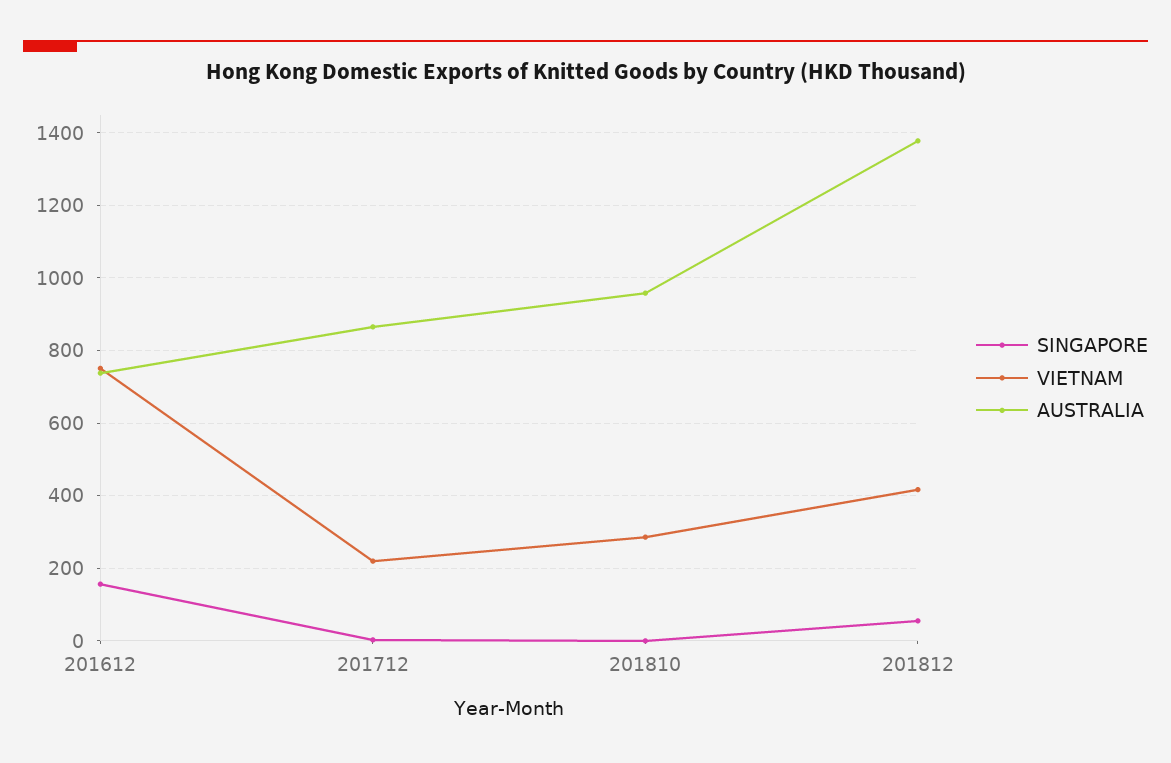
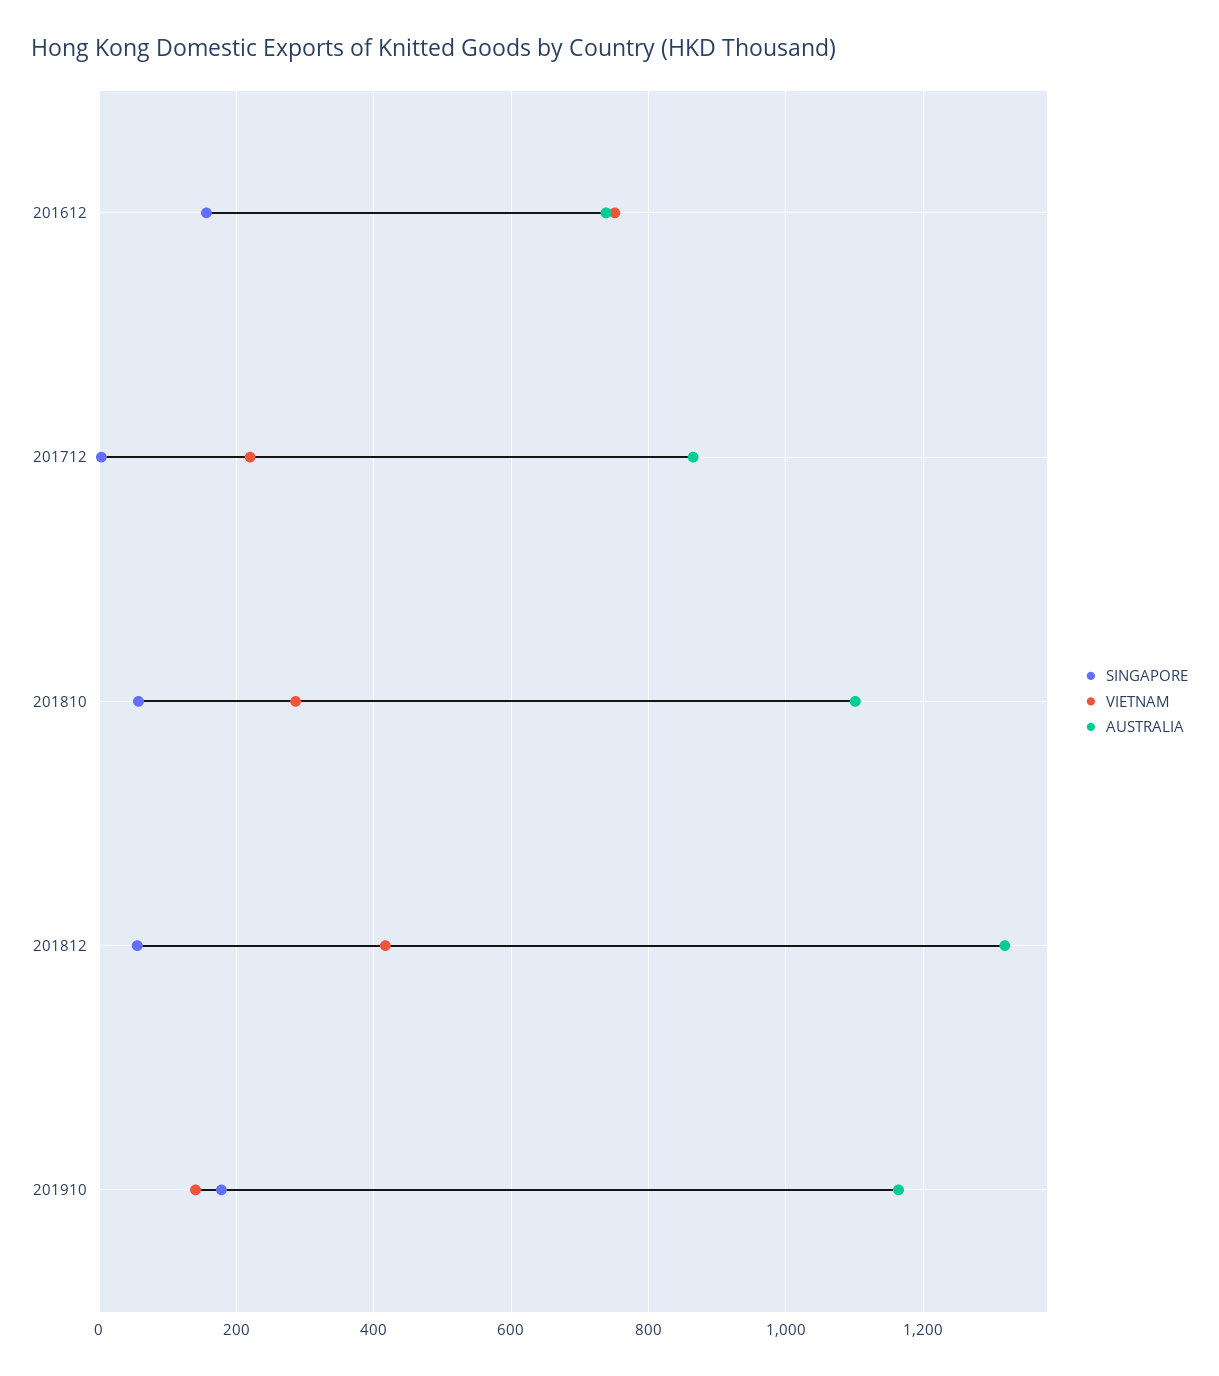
SINGAPORE, 201810: 0 -> 60
AUSTRALIA, 201810: 960 -> 1100
AUSTRALIA, 201812: 1380 -> 1320
SINGAPORE, 201910: none -> 180
VIETNAM, 201910: none -> 140
AUSTRALIA, 201910: none -> 1160

